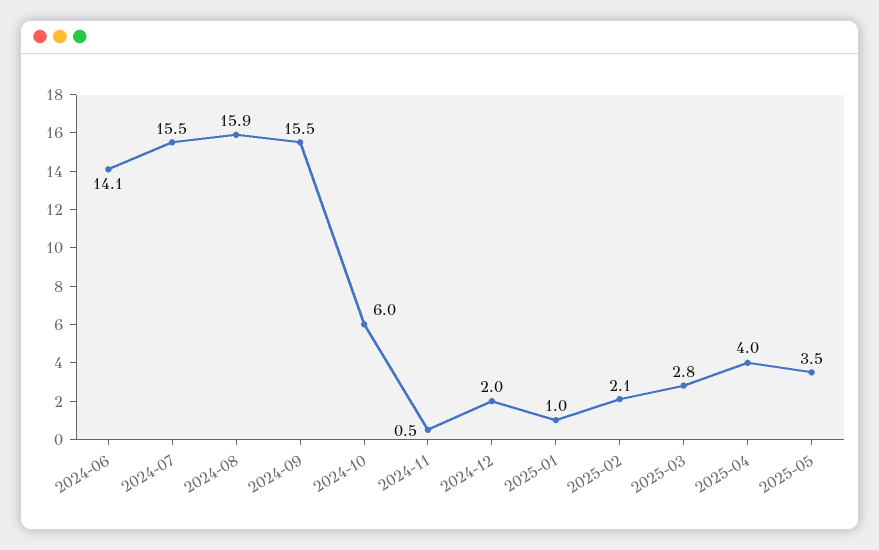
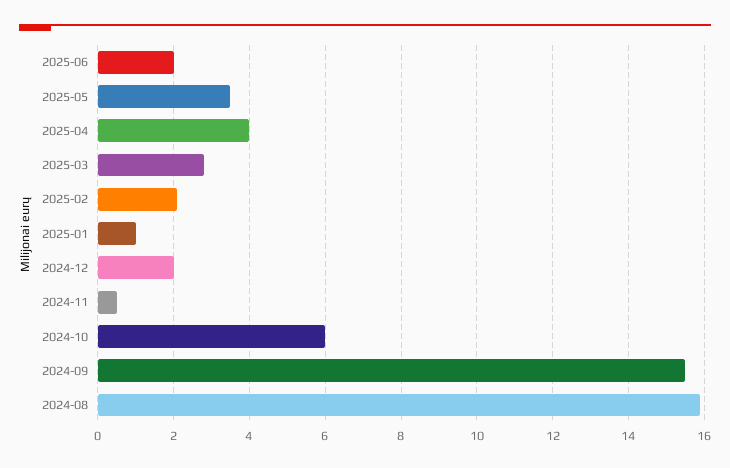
2024-06: 14.1 -> none
2024-07: 15.5 -> none
2025-06: none -> 2

